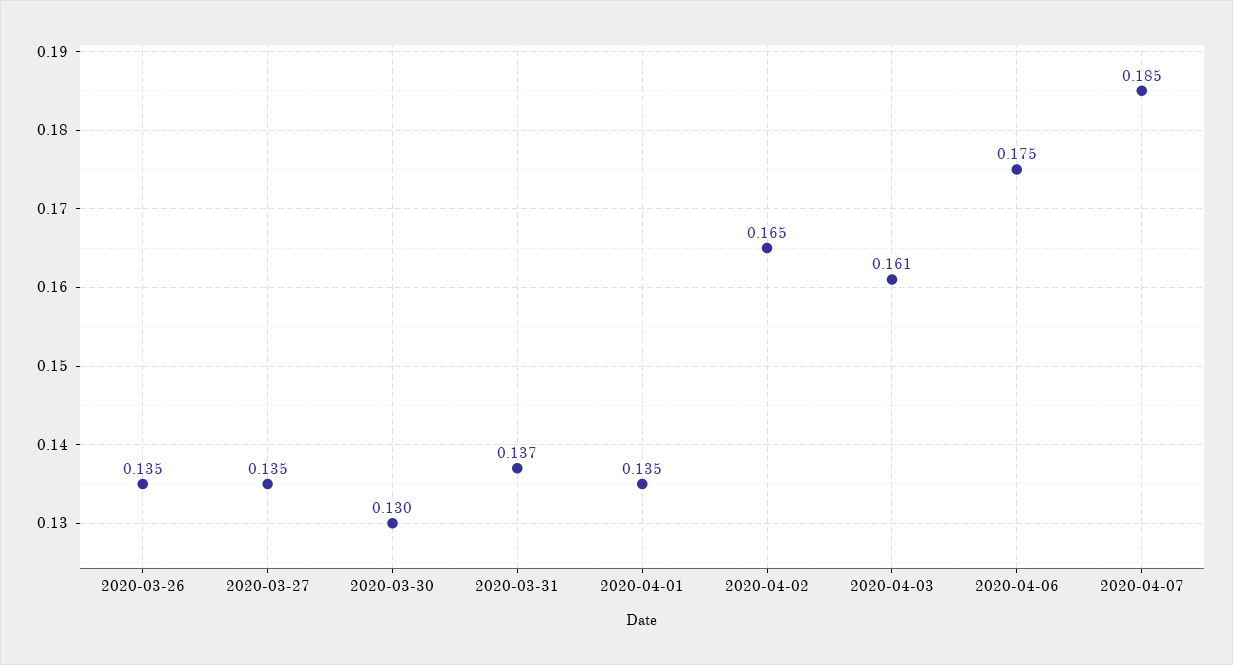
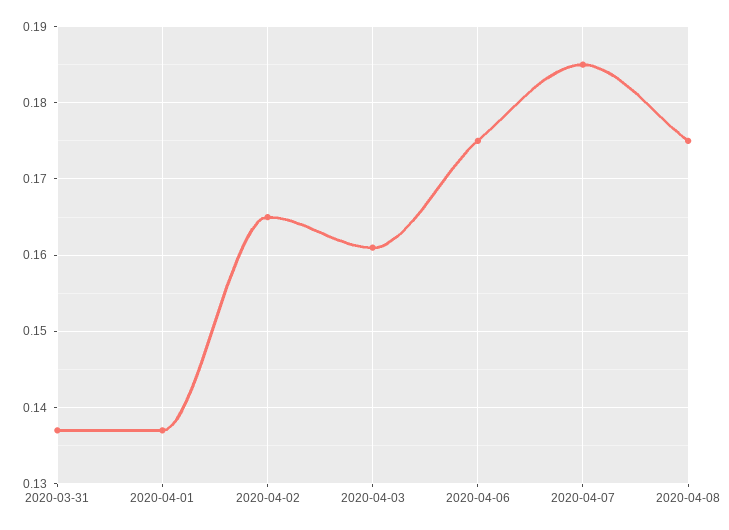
2020-03-26: 0.135 -> none
2020-03-27: 0.135 -> none
2020-03-30: 0.13 -> none
2020-04-01: 0.135 -> 0.137
2020-04-08: none -> 0.175

